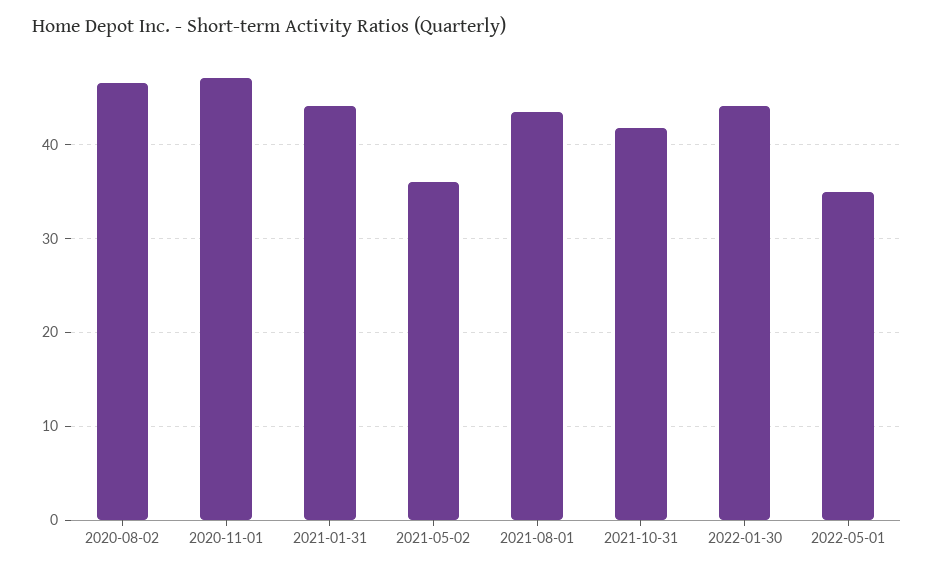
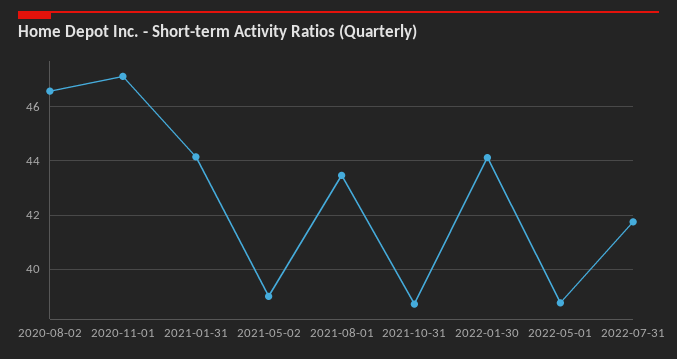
2021-05-02: 36 -> 39
2021-10-31: 42 -> 38.75
2022-05-01: 35 -> 38.75
2022-07-31: none -> 41.75

